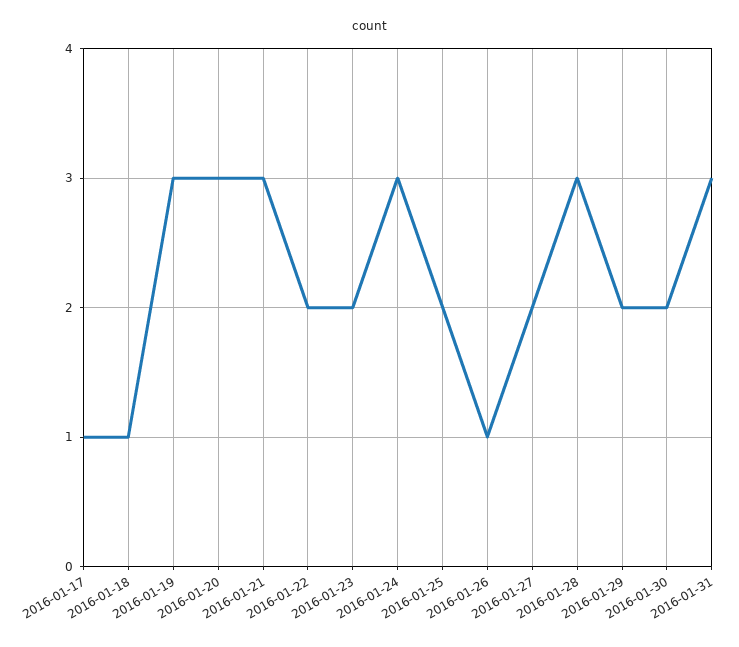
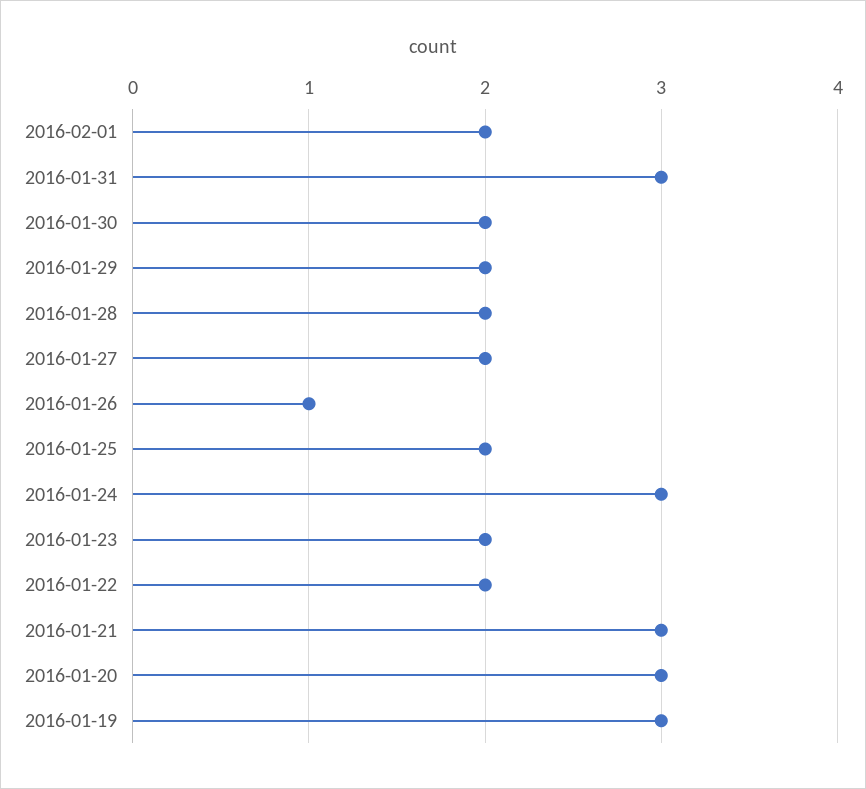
2016-01-17: 1 -> none
2016-01-18: 1 -> none
2016-01-28: 3 -> 2
2016-02-01: none -> 2

